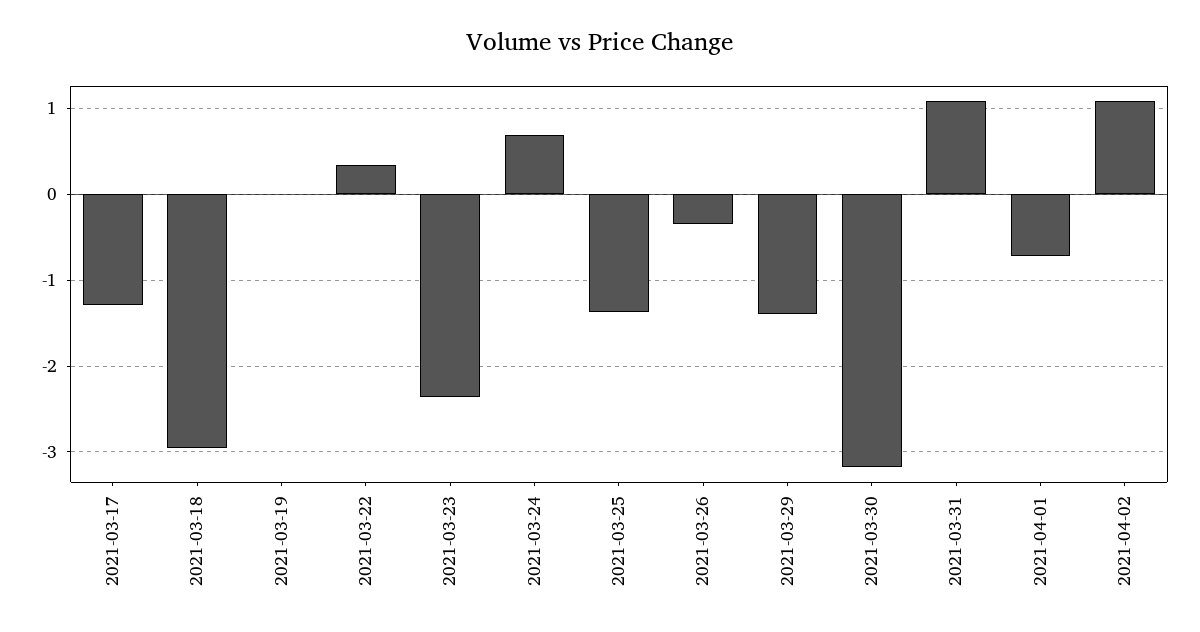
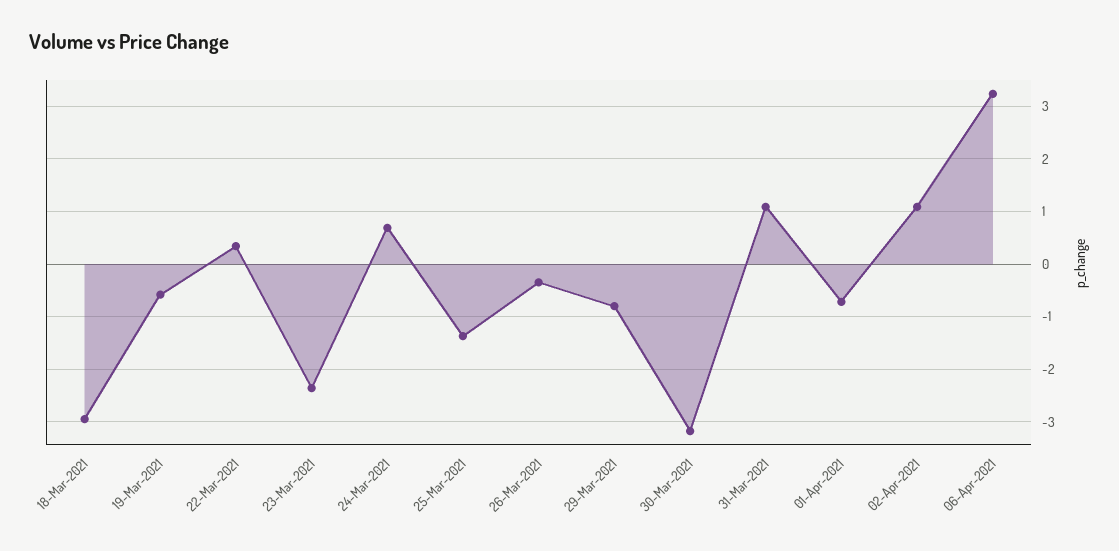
2021-03-17: -1.3 -> none
2021-03-19: 0 -> -0.6
2021-03-29: -1.4 -> -0.8
06-Apr-2021: none -> 3.2

